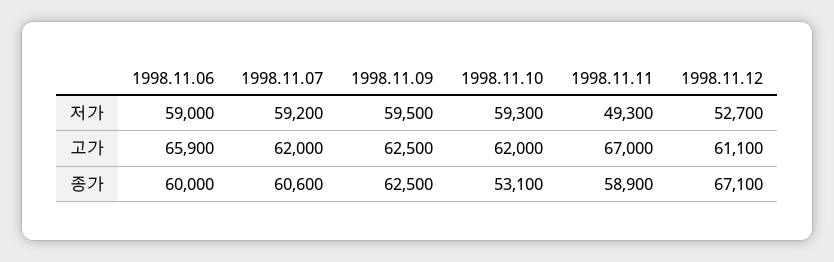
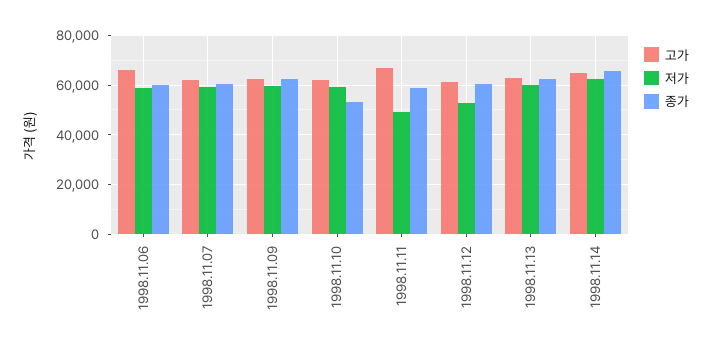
종가, 1998.11.12: 67100 -> 60000
고가, 1998.11.13: none -> 62500
저가, 1998.11.13: none -> 60000
종가, 1998.11.13: none -> 62500
고가, 1998.11.14: none -> 65000
저가, 1998.11.14: none -> 62500
종가, 1998.11.14: none -> 65000

